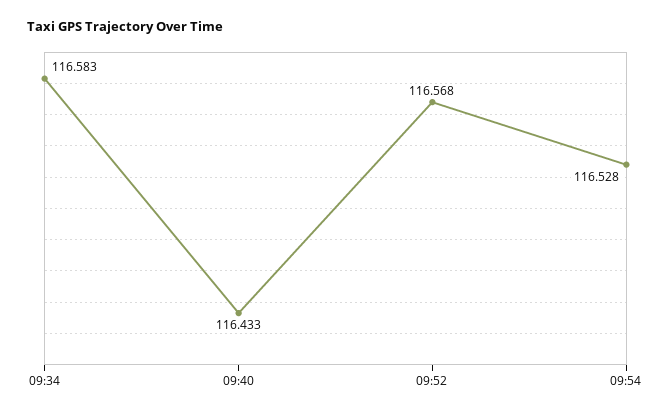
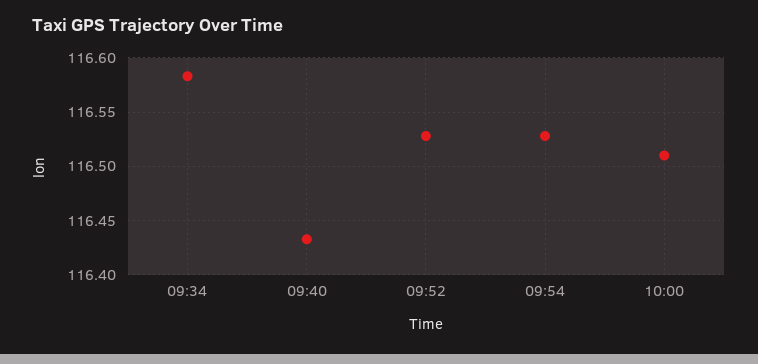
09:52: 116.568 -> 116.53
10:00: none -> 116.51

